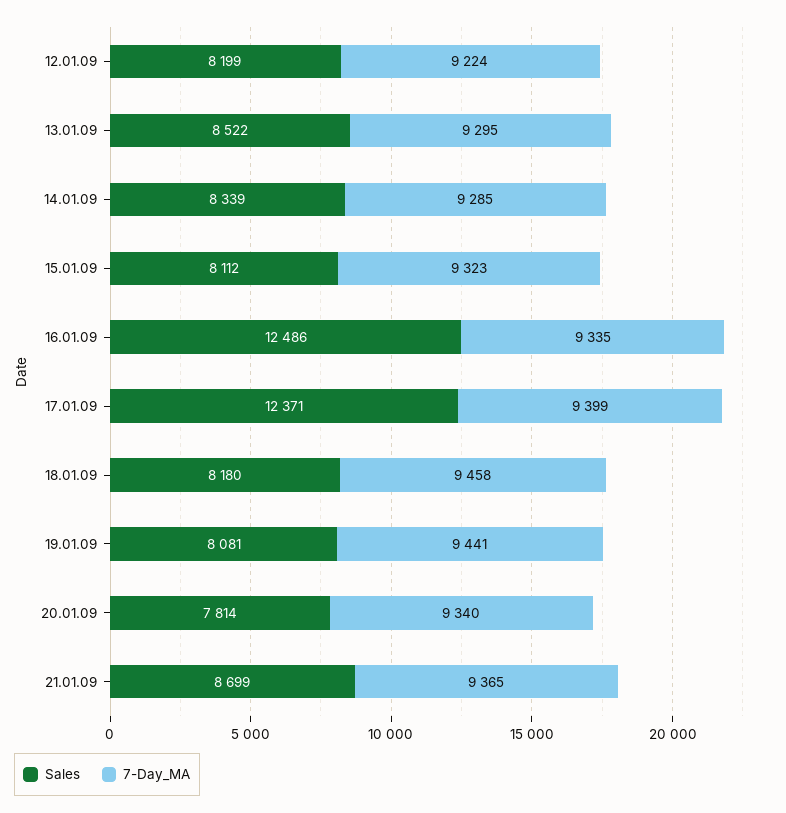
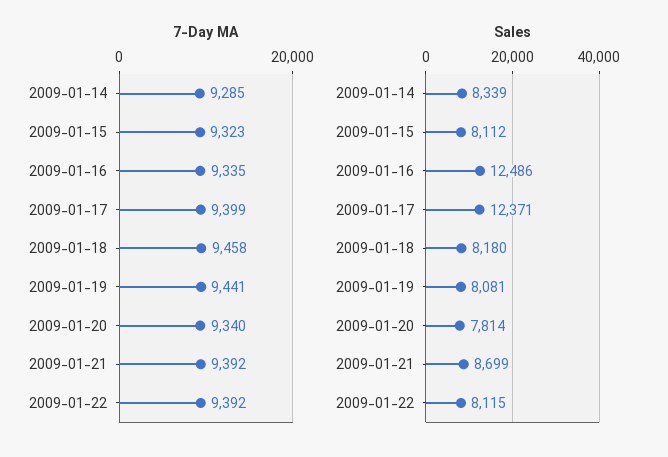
Sales, 12.01.09: 8199 -> none
7-Day_MA, 12.01.09: 9224 -> none
Sales, 13.01.09: 8522 -> none
7-Day_MA, 13.01.09: 9295 -> none
7-Day_MA, 21.01.09: 9365 -> 9392
7-Day_MA, 2009-01-22: none -> 9392
Sales, 2009-01-22: none -> 8115

